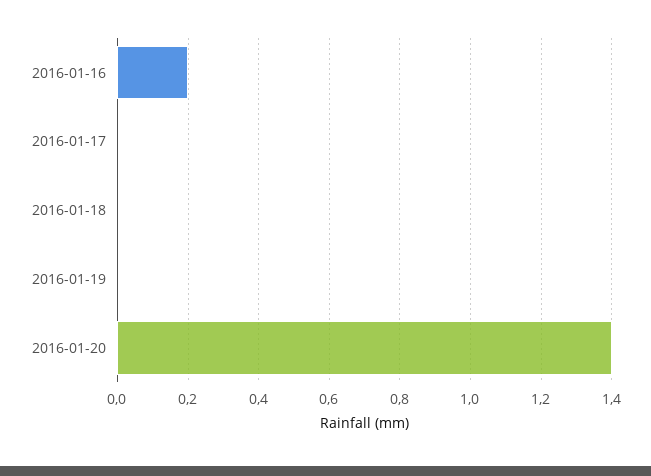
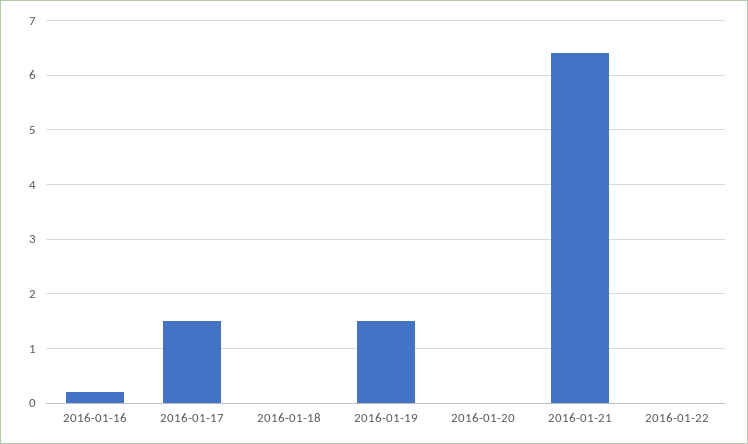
2016-01-17: 0 -> 1.5
2016-01-19: 0 -> 1.5
2016-01-20: 1.4 -> 0
2016-01-21: none -> 6.5
2016-01-22: none -> 0

